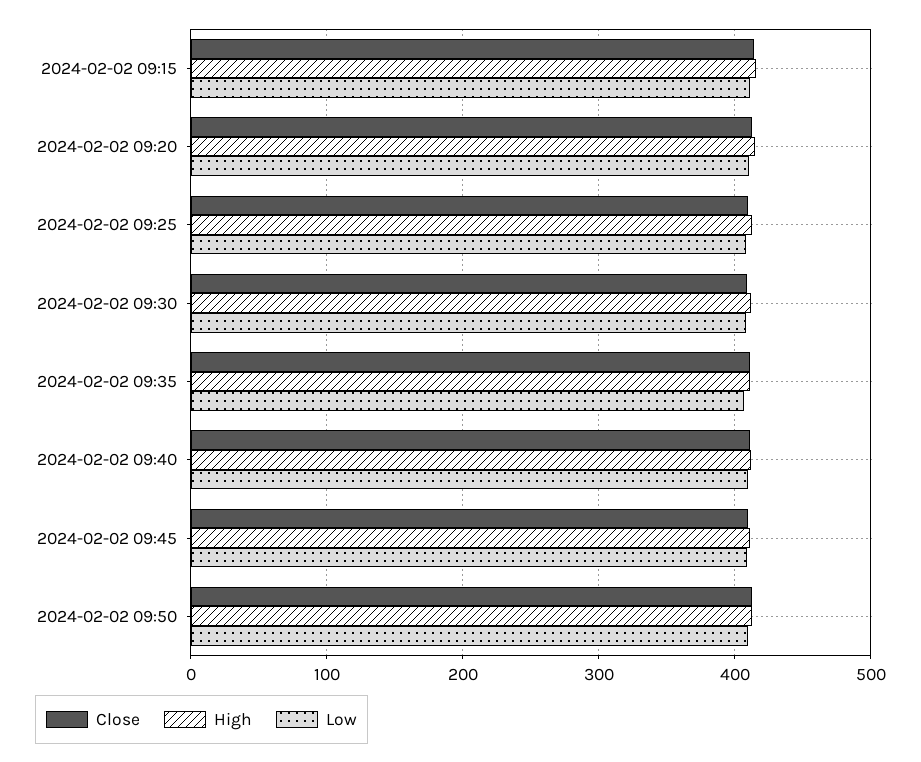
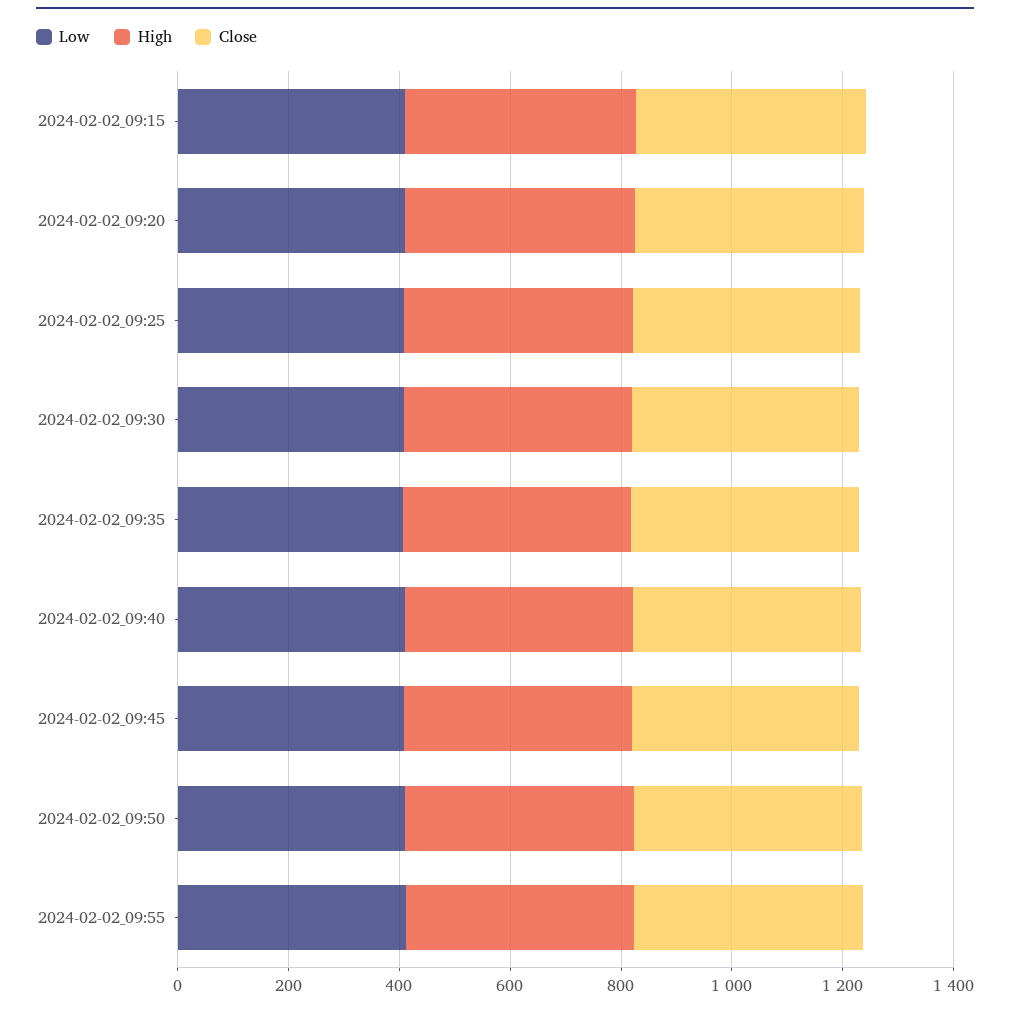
Low, 2024-02-02_09:55: none -> 400
High, 2024-02-02_09:55: none -> 400
Close, 2024-02-02_09:55: none -> 400

